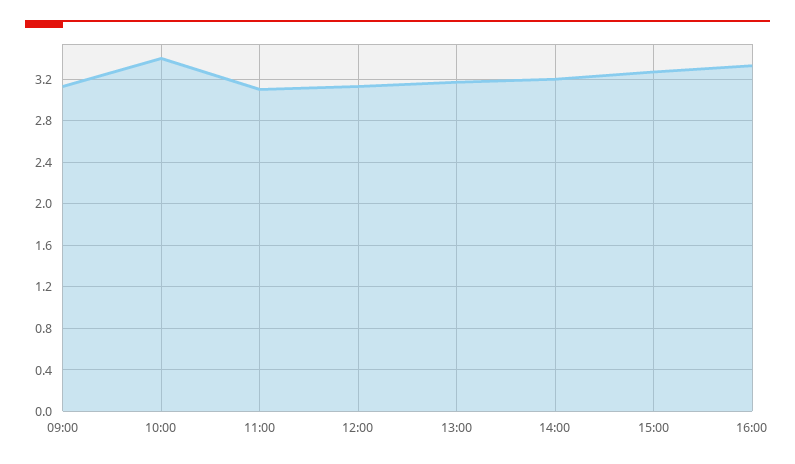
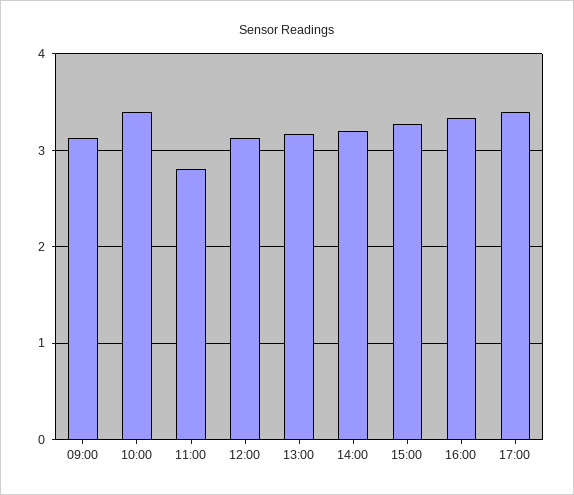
11:00: 3.1 -> 2.8
17:00: none -> 3.4

